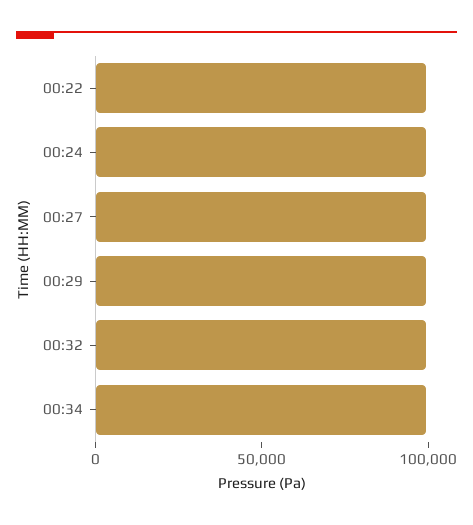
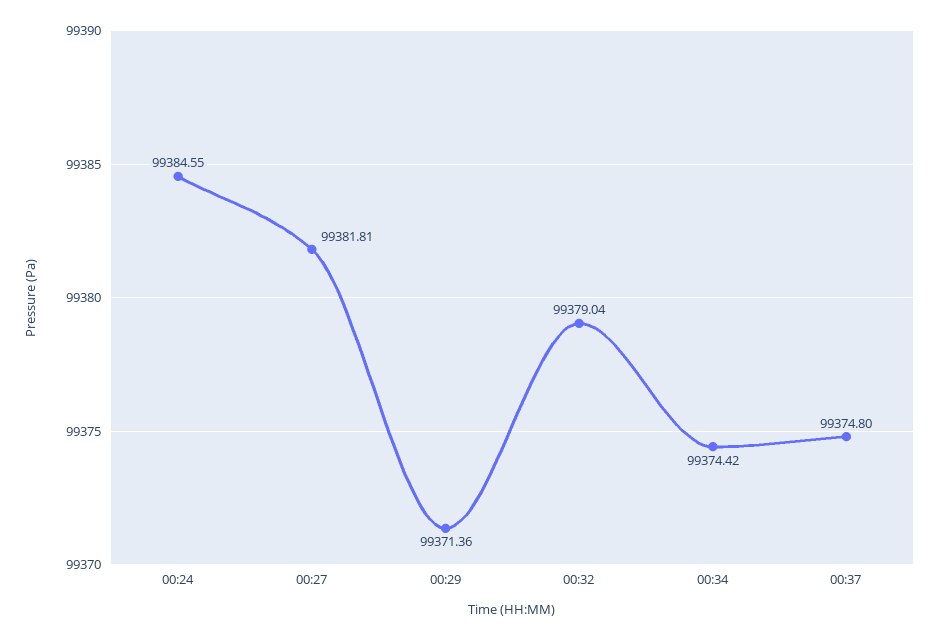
00:22: 100000 -> none
00:37: none -> 99374.8

